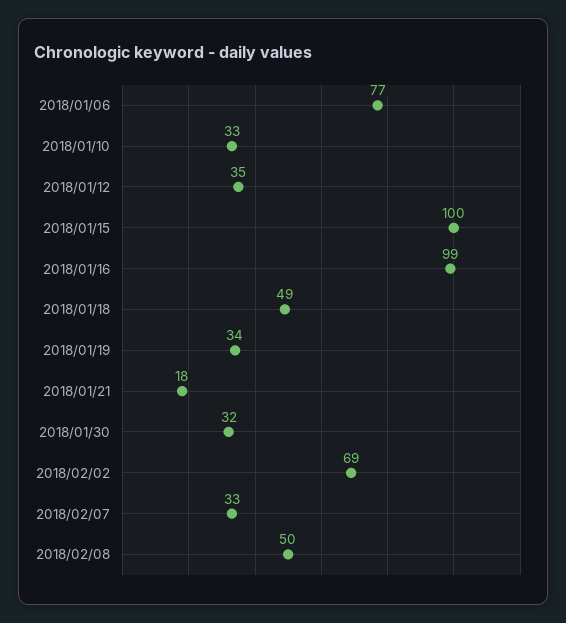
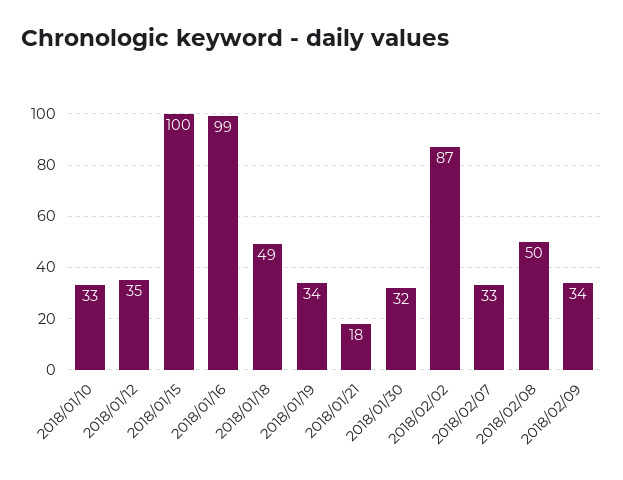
2018/01/06: 77 -> none
2018/02/02: 69 -> 87
2018/02/09: none -> 34

